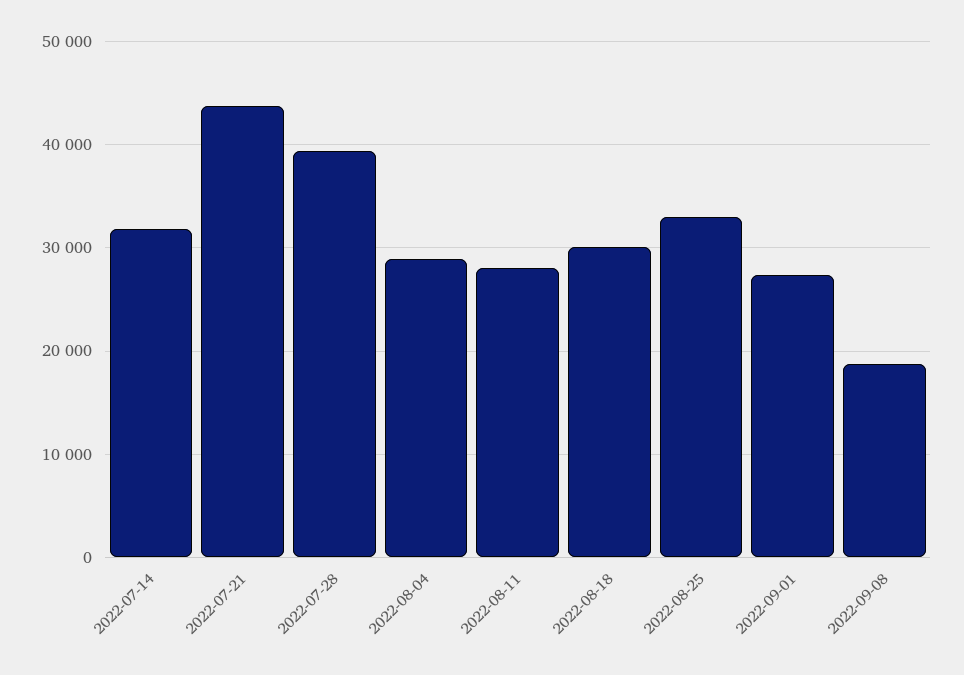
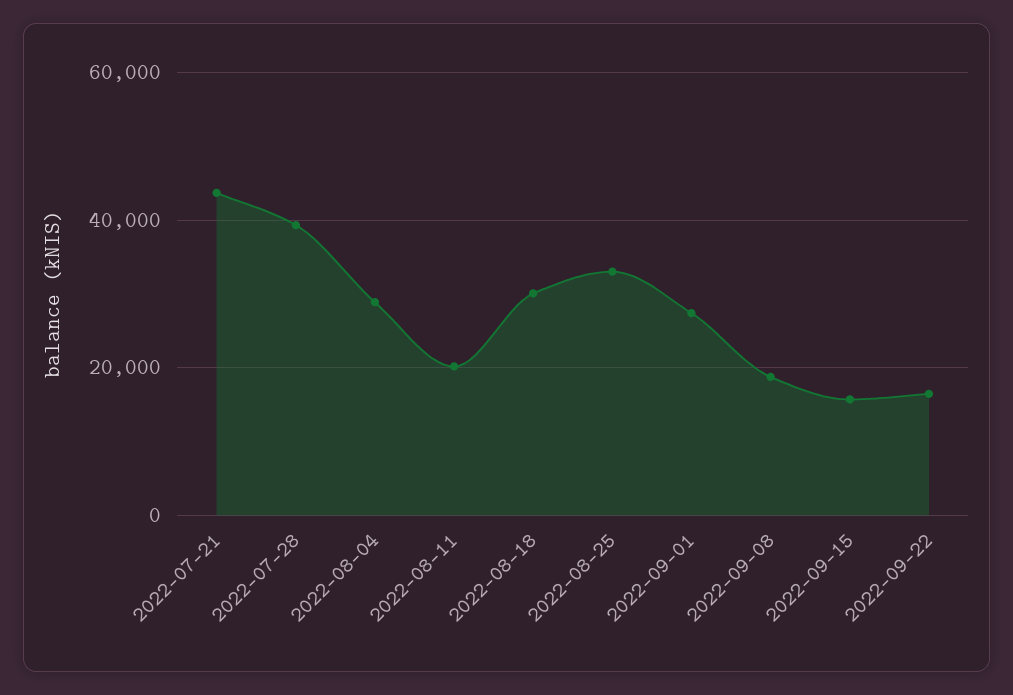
2022-07-14: 32000 -> none
2022-08-11: 28000 -> 20000
2022-09-15: none -> 16000
2022-09-22: none -> 16000

